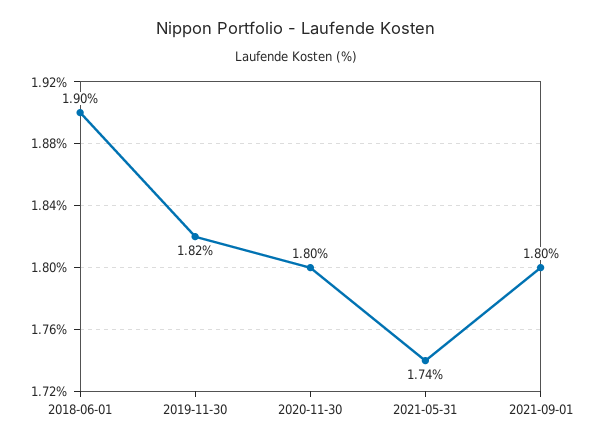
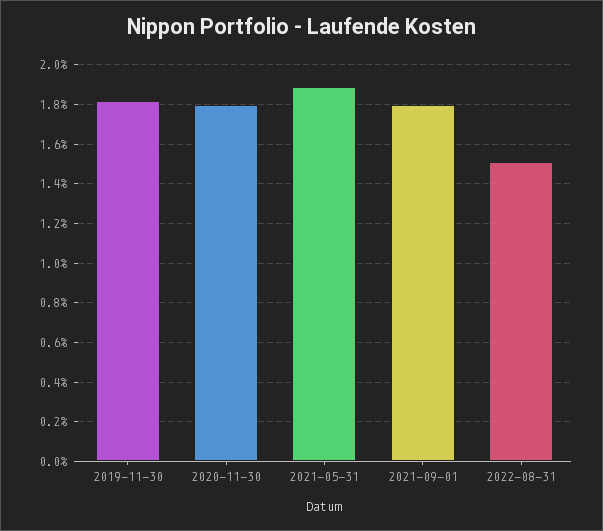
2018-06-01: 1.9 -> none
2021-05-31: 1.74 -> 1.9
2022-08-31: none -> 1.5

